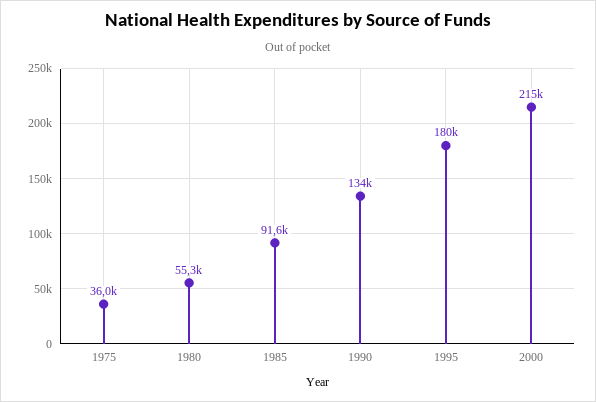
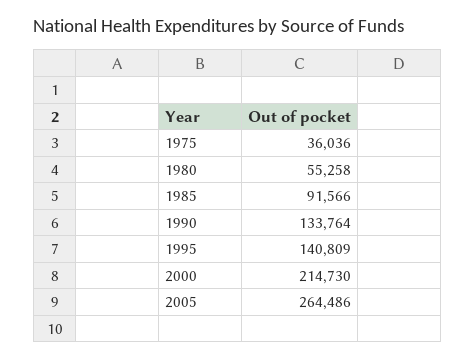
1995: 180000 -> 140809
2005: none -> 264486

